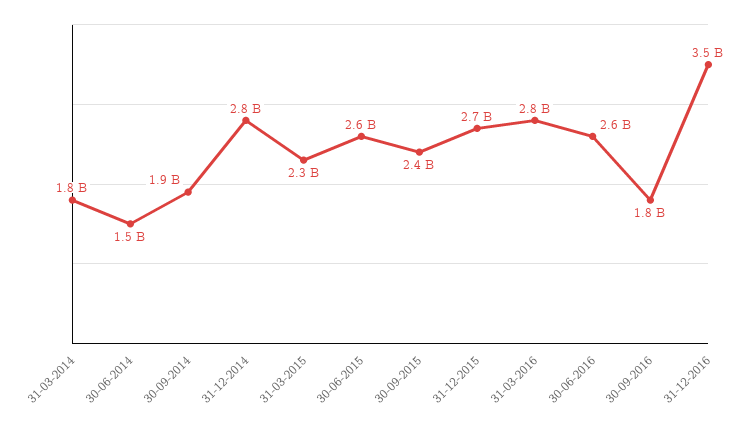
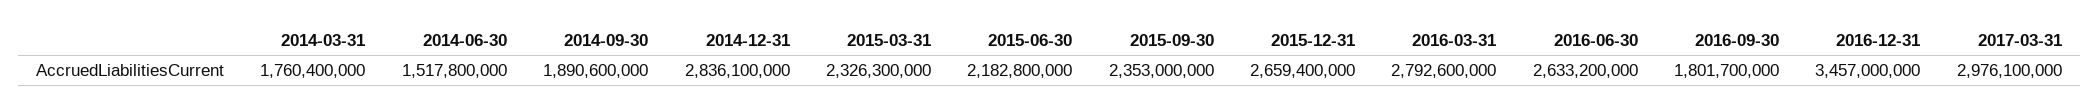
30-06-2015: 2600000000 -> 2182800000
2017-03-31: none -> 2976100000

